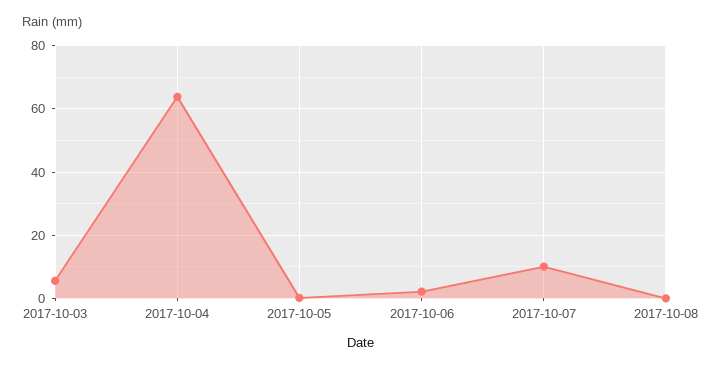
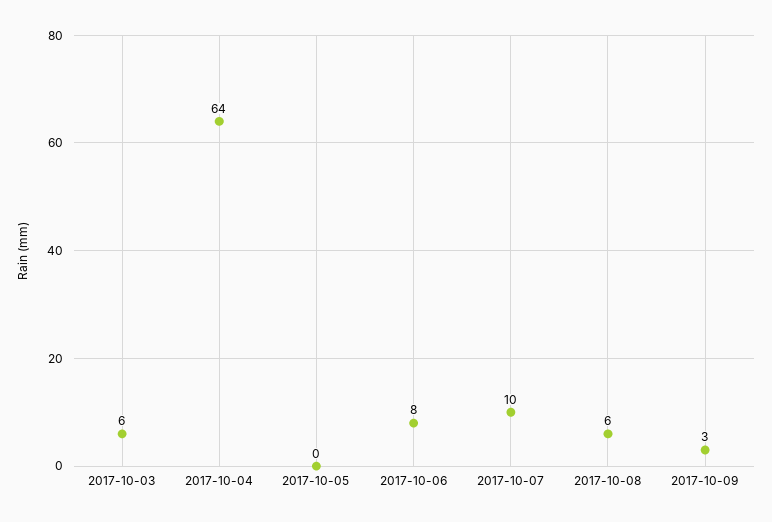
2017-10-06: 2 -> 8
2017-10-08: 0 -> 6
2017-10-09: none -> 3

